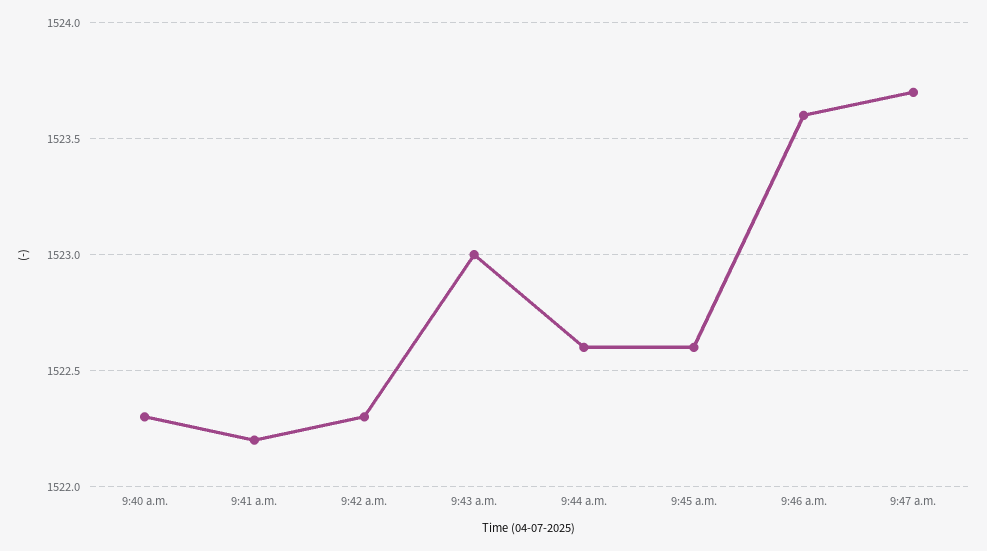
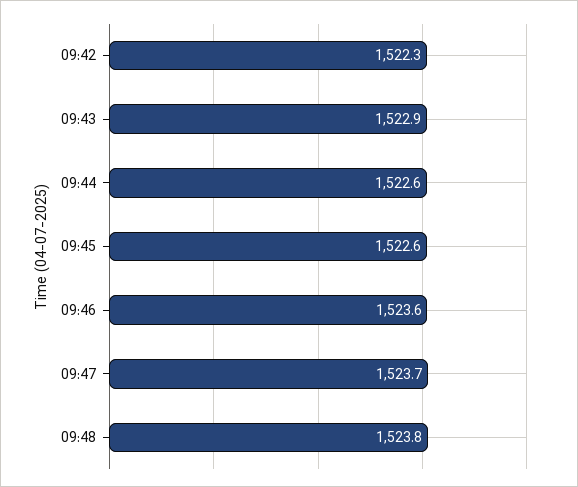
9:40 a.m.: 1522.3 -> none
9:41 a.m.: 1522.2 -> none
9:43 a.m.: 1523 -> 1522.9
09:48: none -> 1523.8

